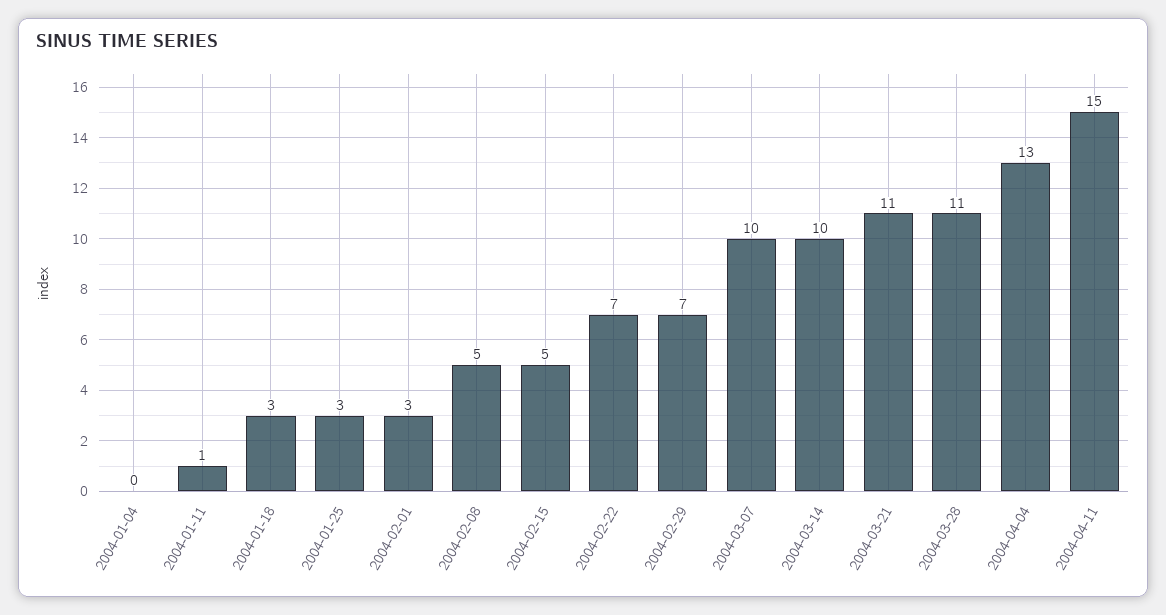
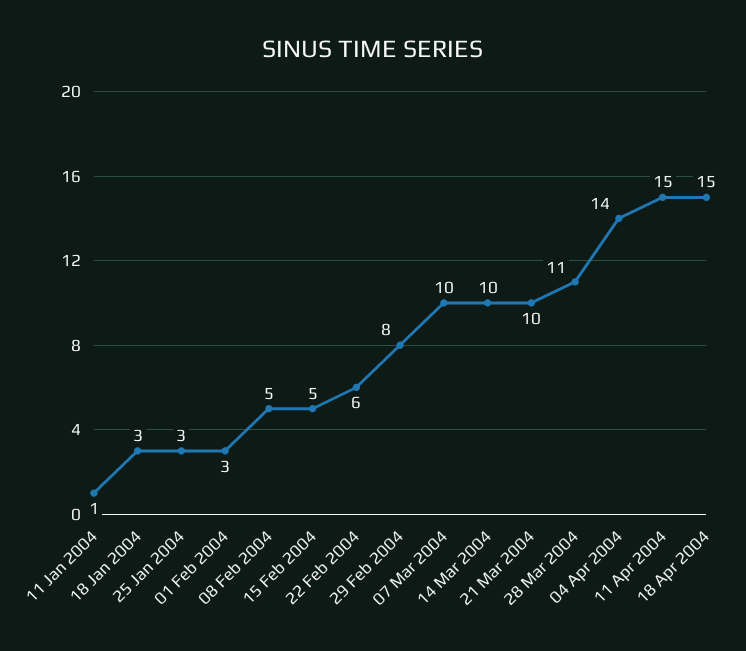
2004-01-04: 0 -> none
2004-02-22: 7 -> 6
2004-02-29: 7 -> 8
2004-03-21: 11 -> 10
2004-04-04: 13 -> 14
18 Apr 2004: none -> 15

